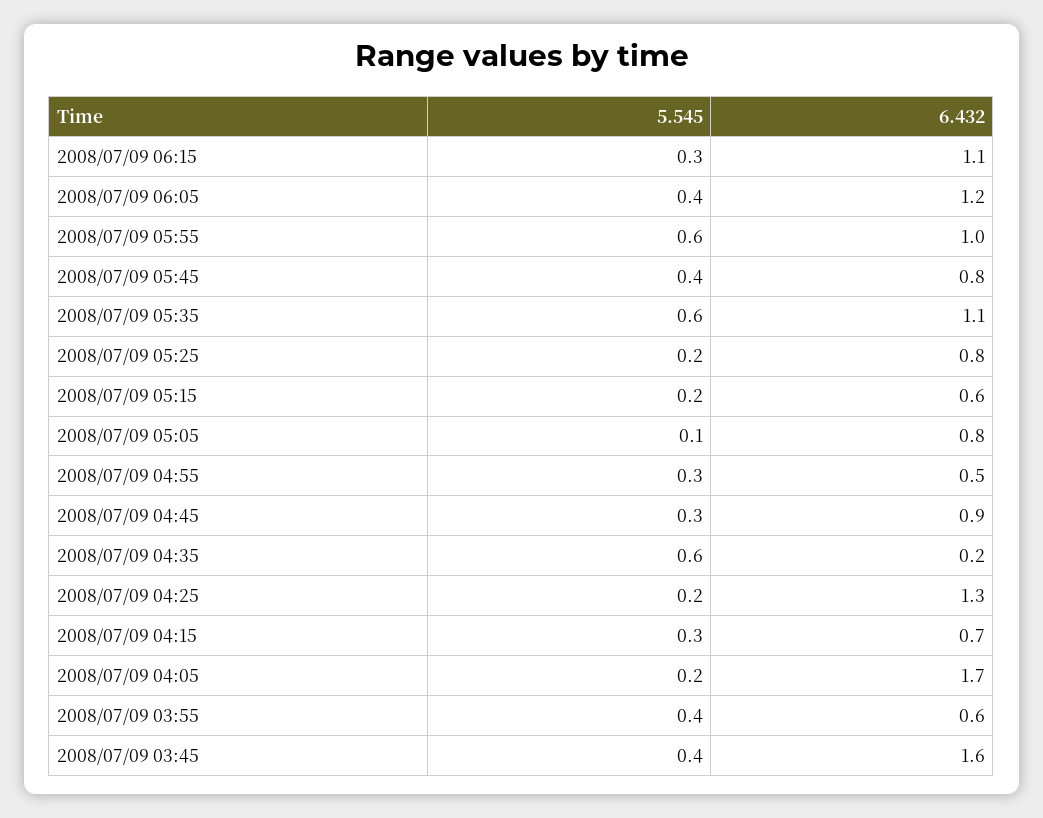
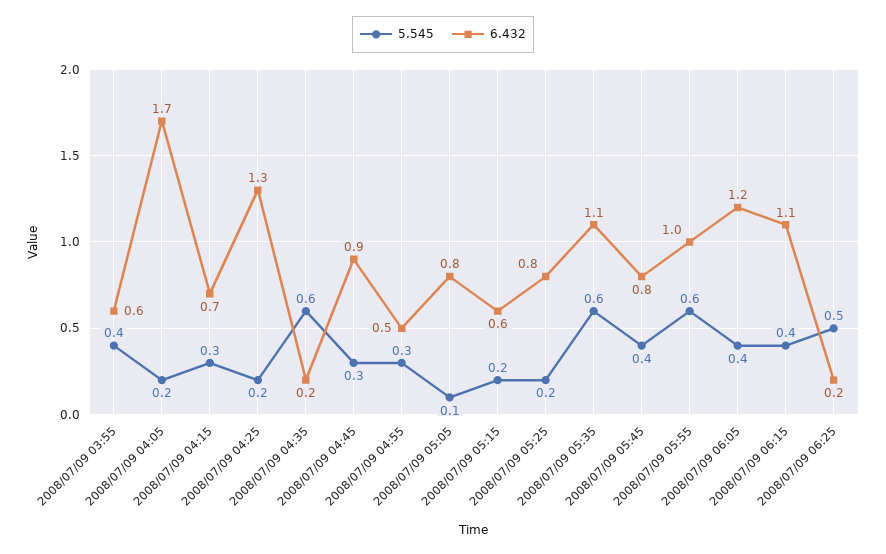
5.545, 2008/07/09 06:15: 0.3 -> 0.4
5.545, 2008/07/09 03:45: 0.4 -> none
6.432, 2008/07/09 03:45: 1.6 -> none
5.545, 2008/07/09 06:25: none -> 0.5
6.432, 2008/07/09 06:25: none -> 0.2

